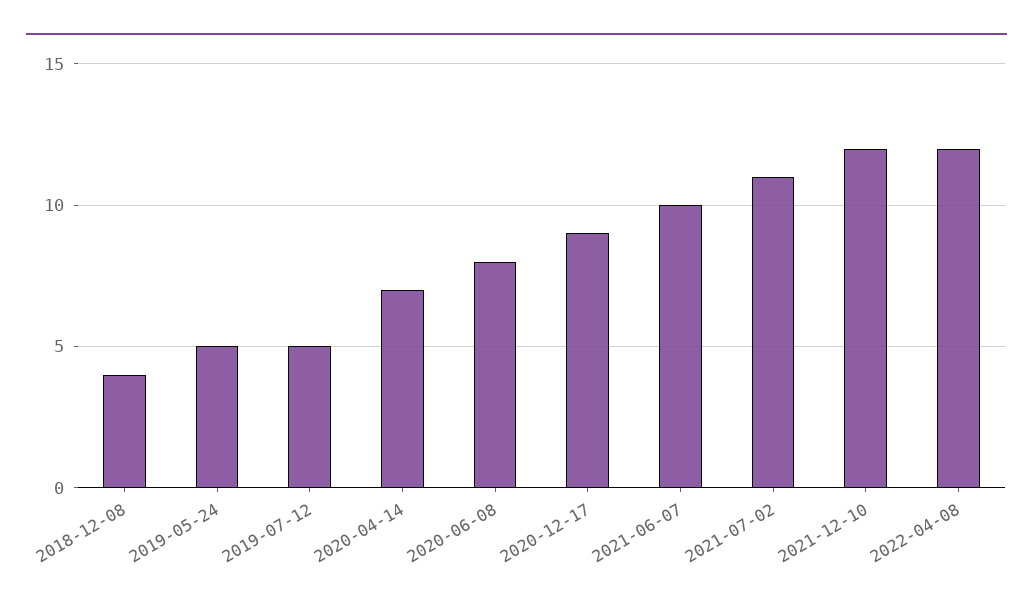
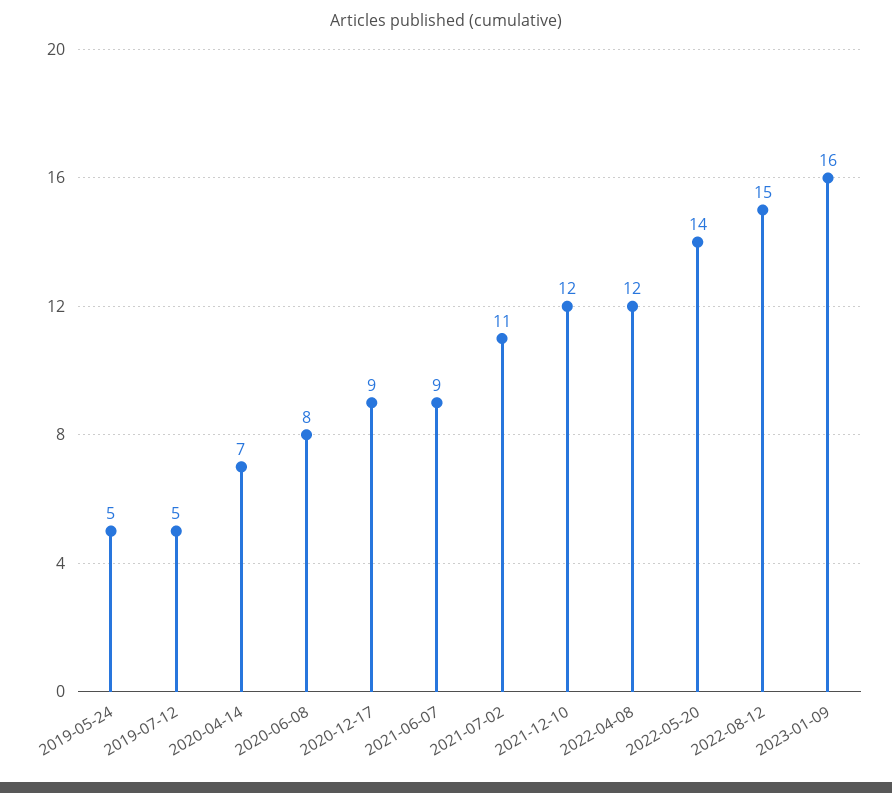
2018-12-08: 4 -> none
2021-06-07: 10 -> 9
2022-05-20: none -> 14
2022-08-12: none -> 15
2023-01-09: none -> 16

